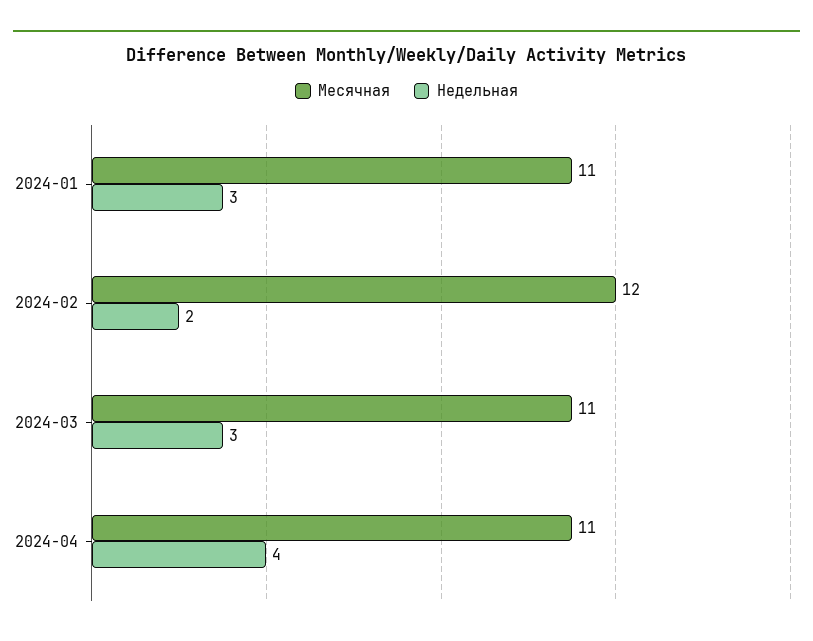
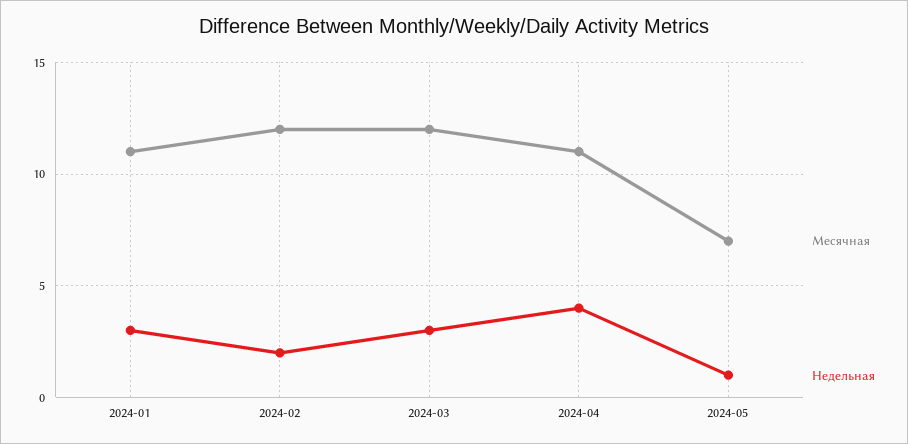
Месячная, 2024-03: 11 -> 12
Месячная, 2024-05: none -> 7
Недельная, 2024-05: none -> 1

